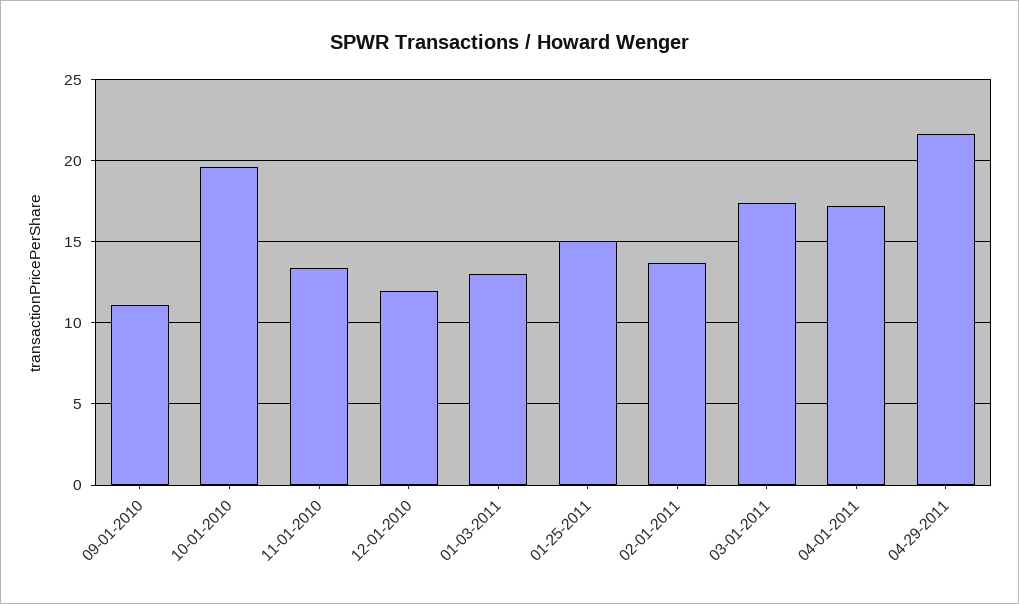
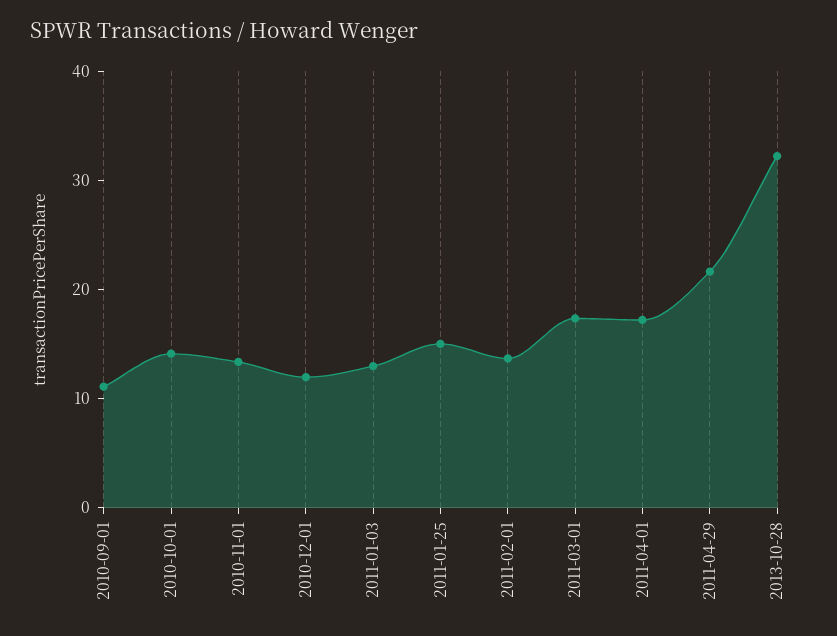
10-01-2010: 19.5 -> 14
2013-10-28: none -> 32

